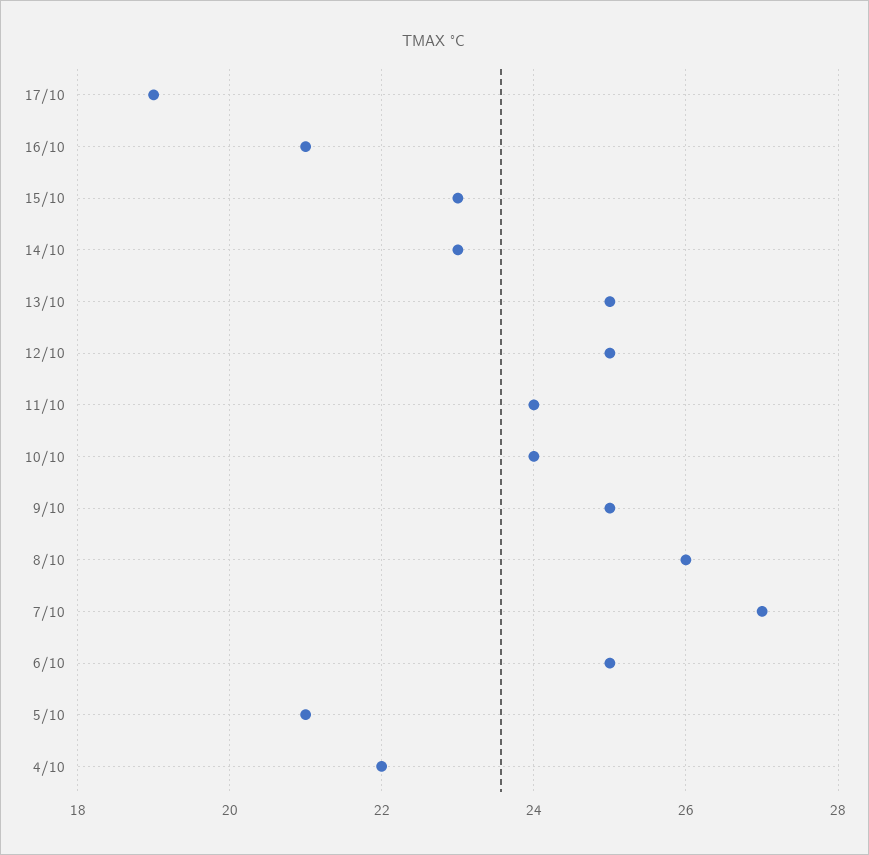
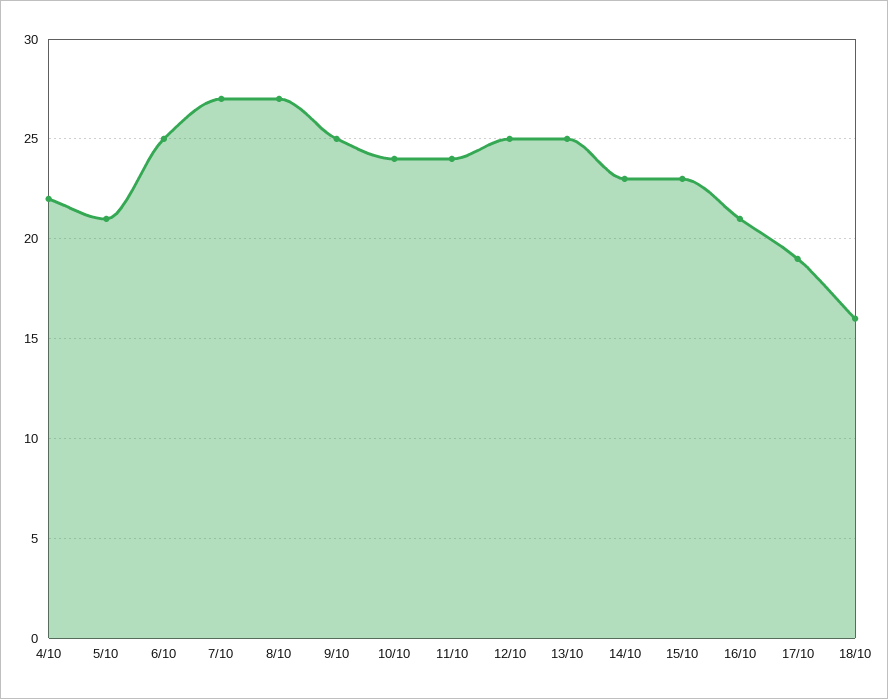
8/10: 26 -> 27
18/10: none -> 16

